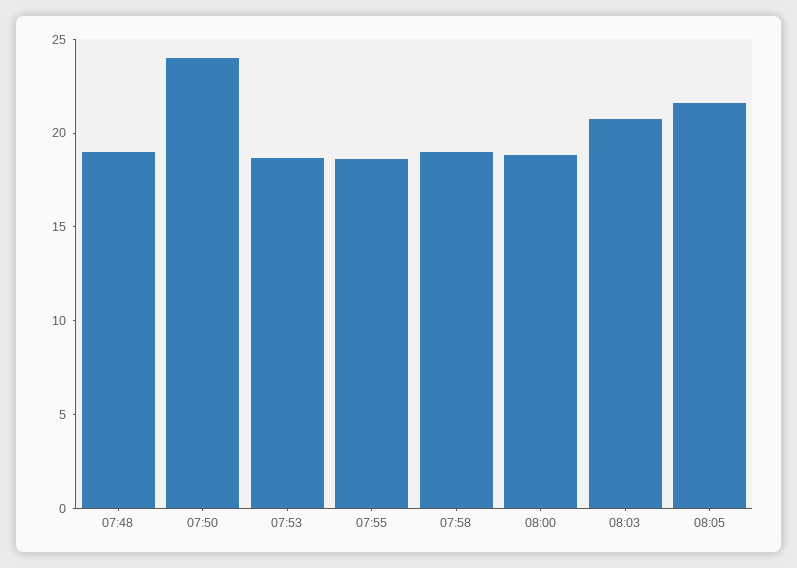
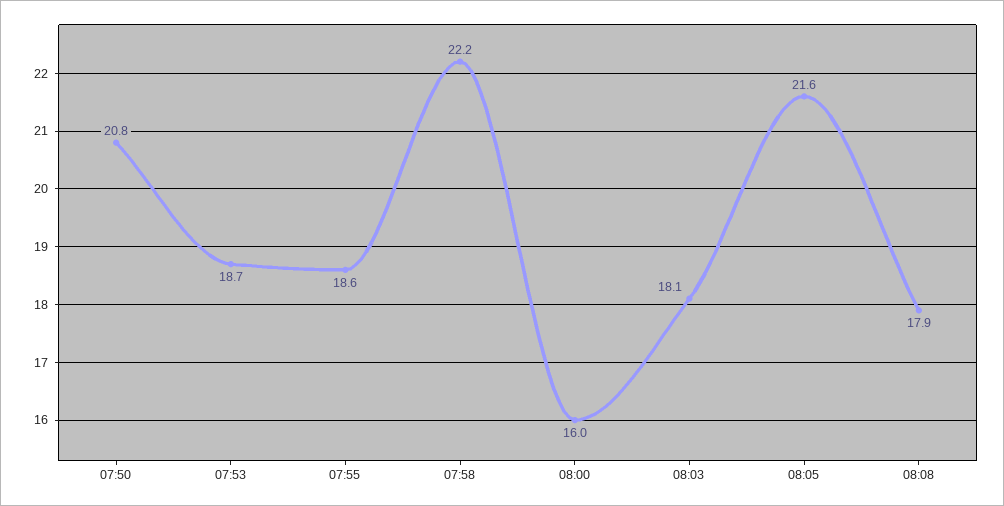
07:48: 19 -> none
07:50: 24 -> 20.8
07:58: 19 -> 22.2
08:00: 19 -> 16
08:03: 21 -> 18.1
08:08: none -> 17.9

